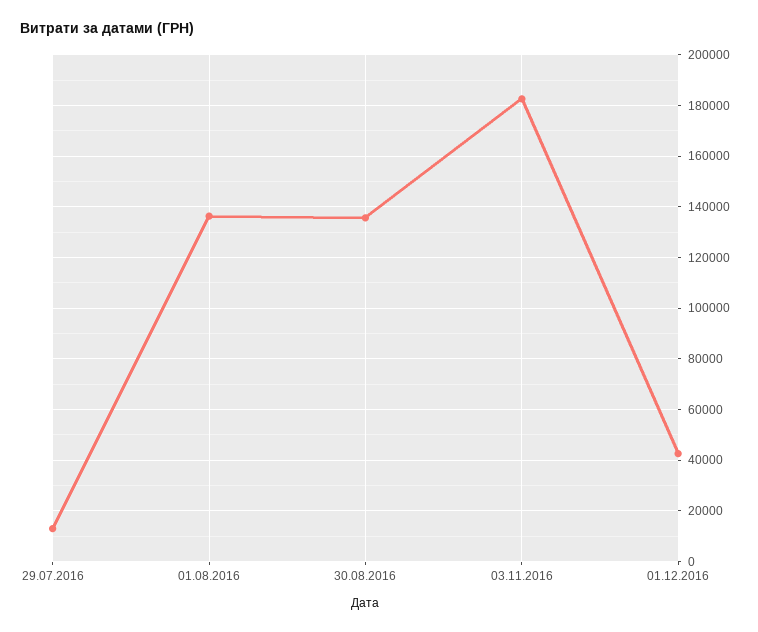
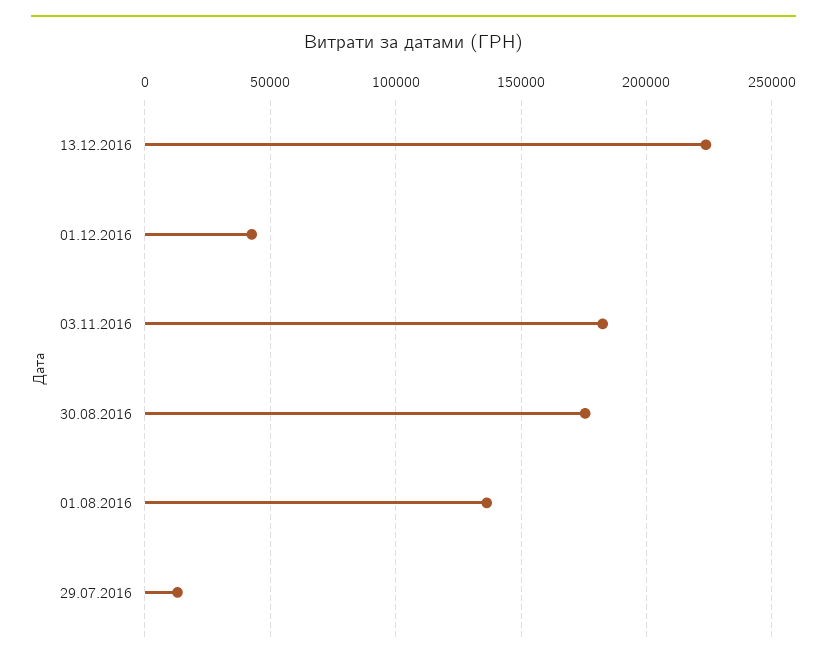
30.08.2016: 135000 -> 175000
13.12.2016: none -> 225000

